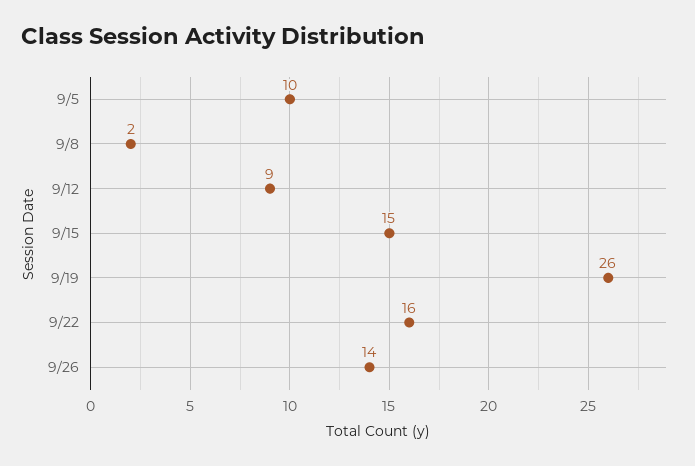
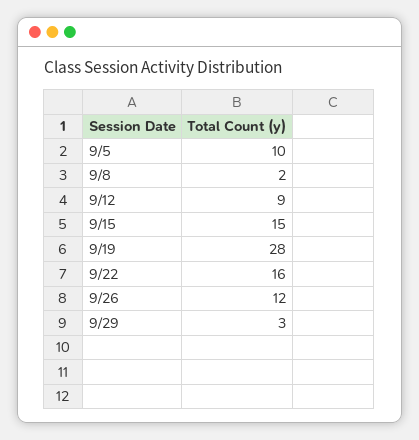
9/19: 26 -> 28
9/26: 14 -> 12
9/29: none -> 3

